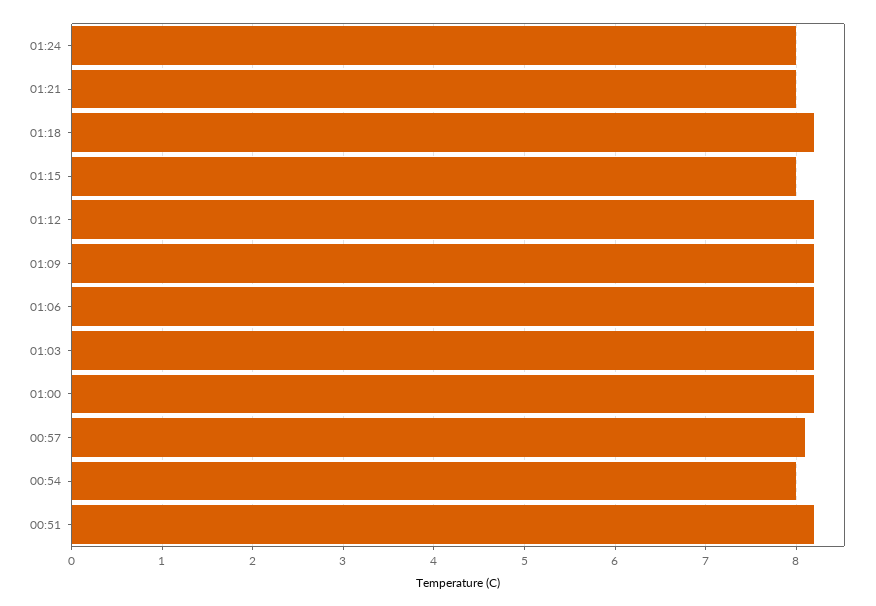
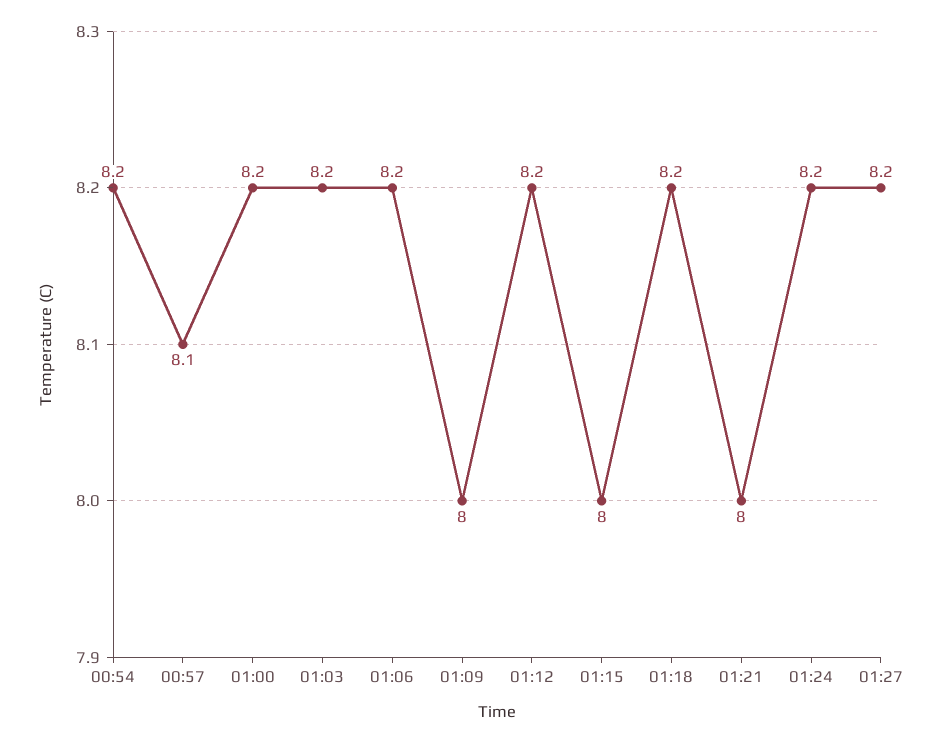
01:24: 8 -> 8.2
01:09: 8.2 -> 8
00:54: 8 -> 8.2
00:51: 8.2 -> none
01:27: none -> 8.2

